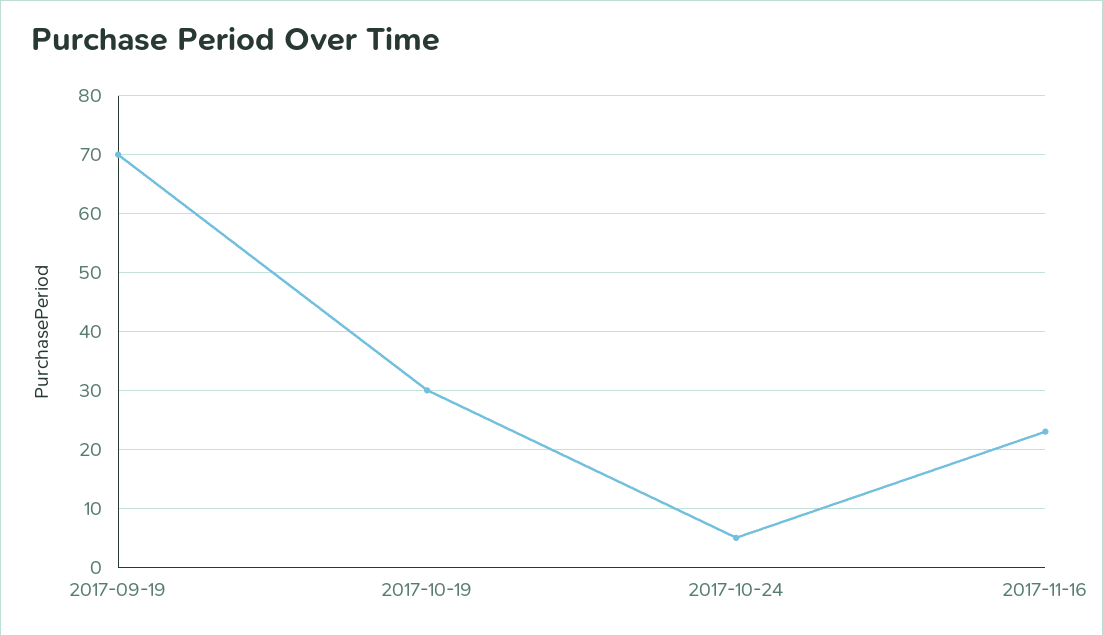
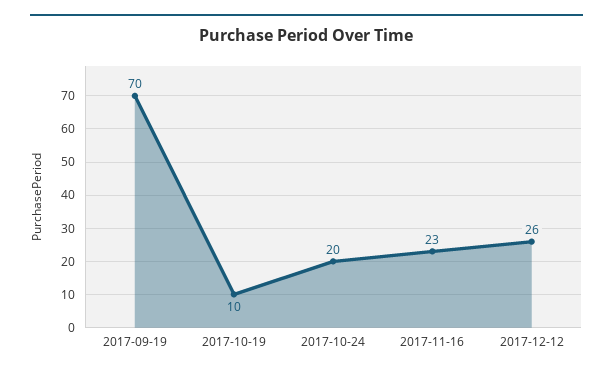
2017-10-19: 30 -> 10
2017-10-24: 5 -> 20
2017-12-12: none -> 26

